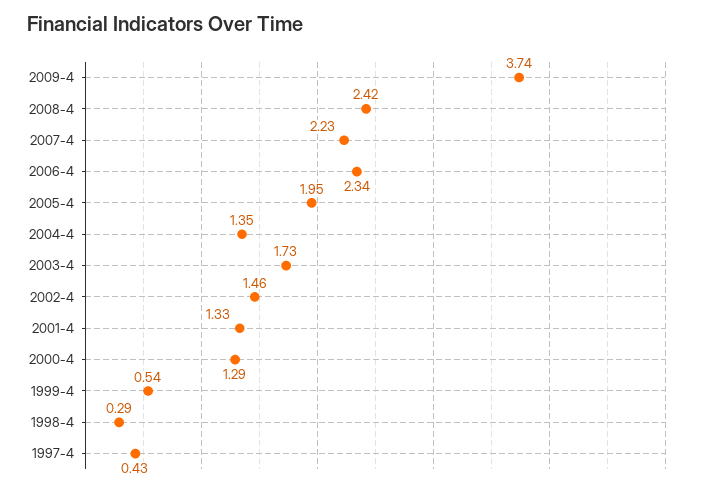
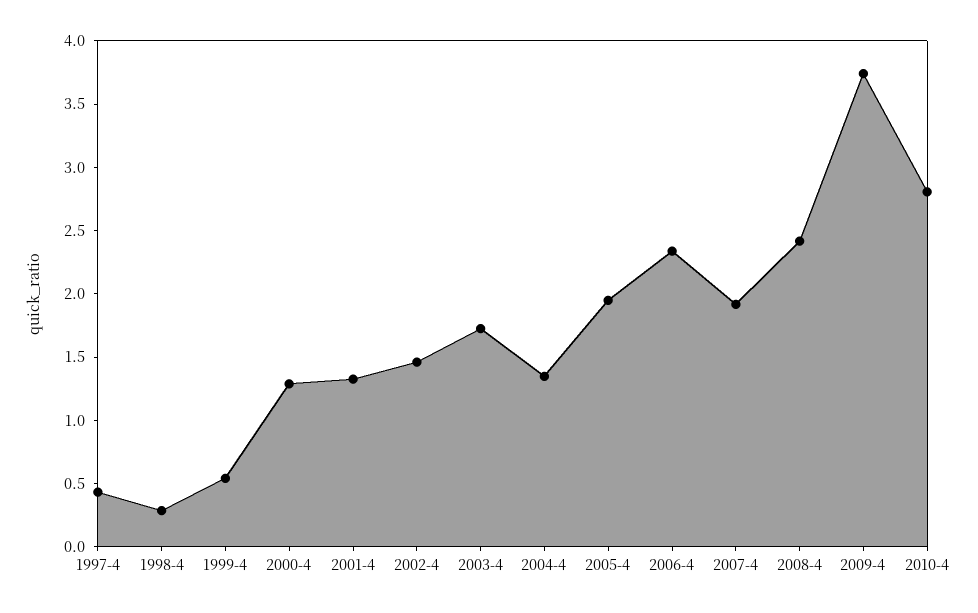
2007-4: 2.23 -> 1.9
2010-4: none -> 2.8

